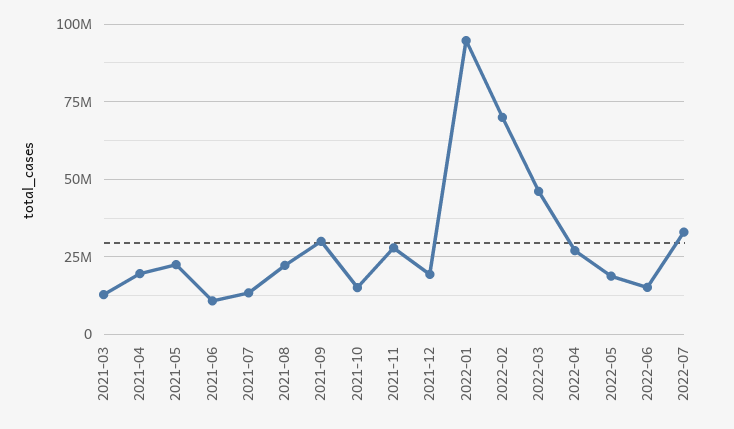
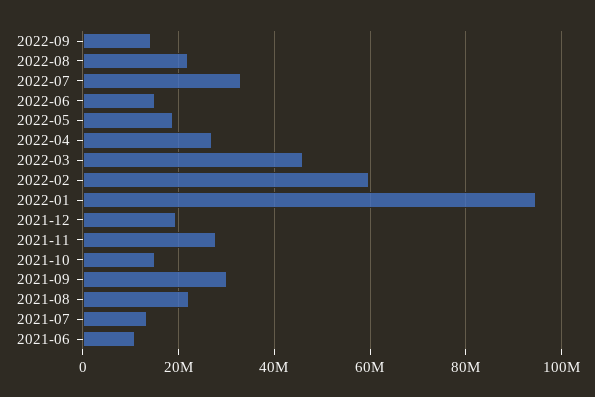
2021-03: 12500000 -> none
2021-04: 20000000 -> none
2021-05: 22500000 -> none
2022-02: 70000000 -> 60000000
2022-09: none -> 14000000
2022-08: none -> 22000000

